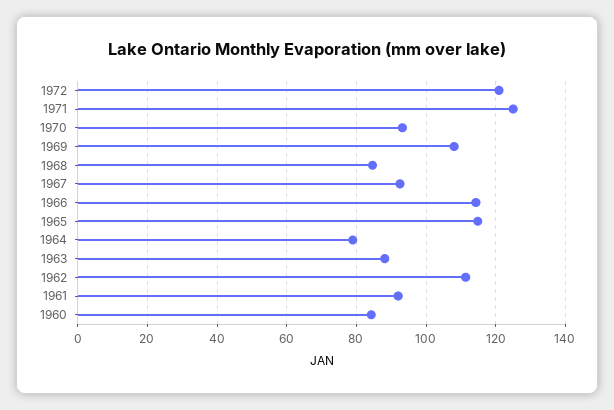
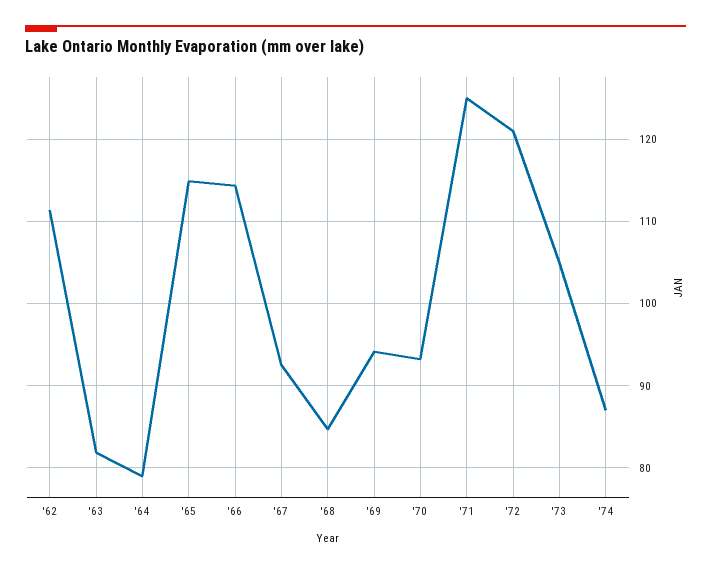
1969: 108 -> 94
1963: 88 -> 82
1961: 92 -> none
1960: 84 -> none
'73: none -> 105
'74: none -> 87

